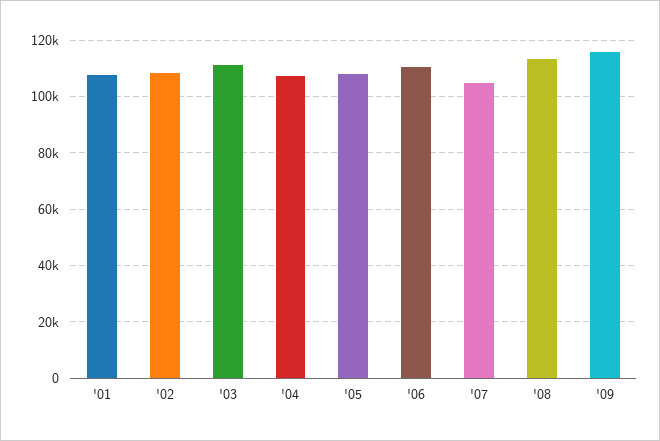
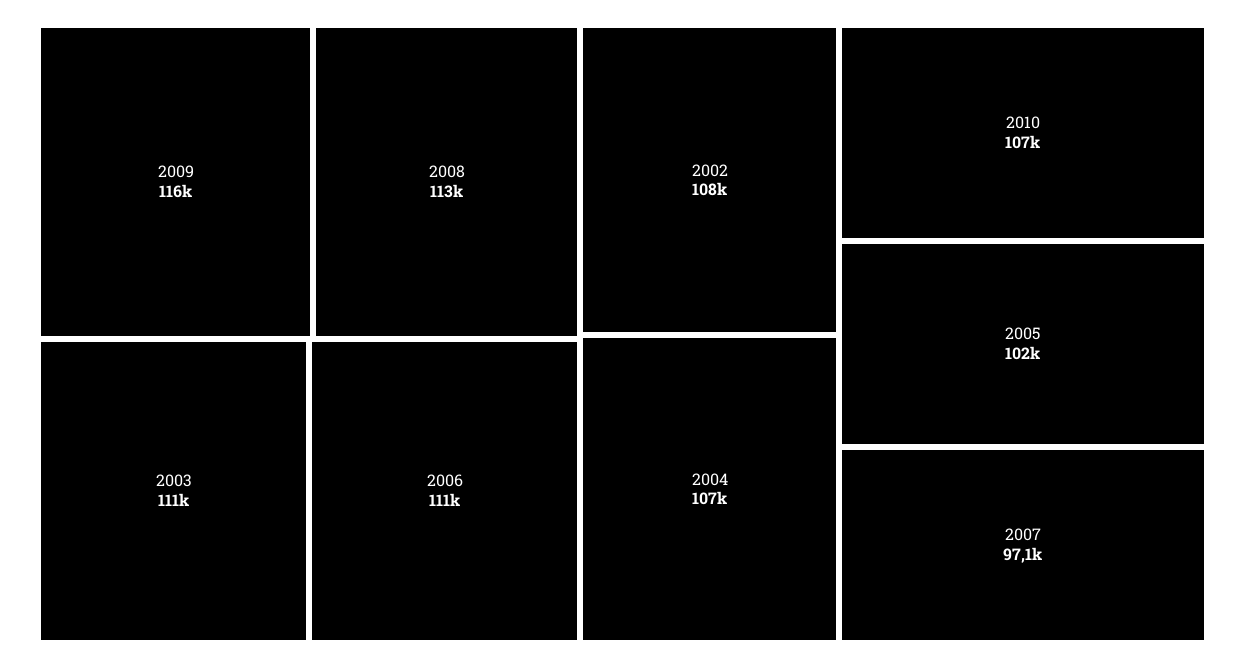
'01: 107500 -> none
'05: 107500 -> 102000
'07: 105000 -> 97100
2010: none -> 107000

